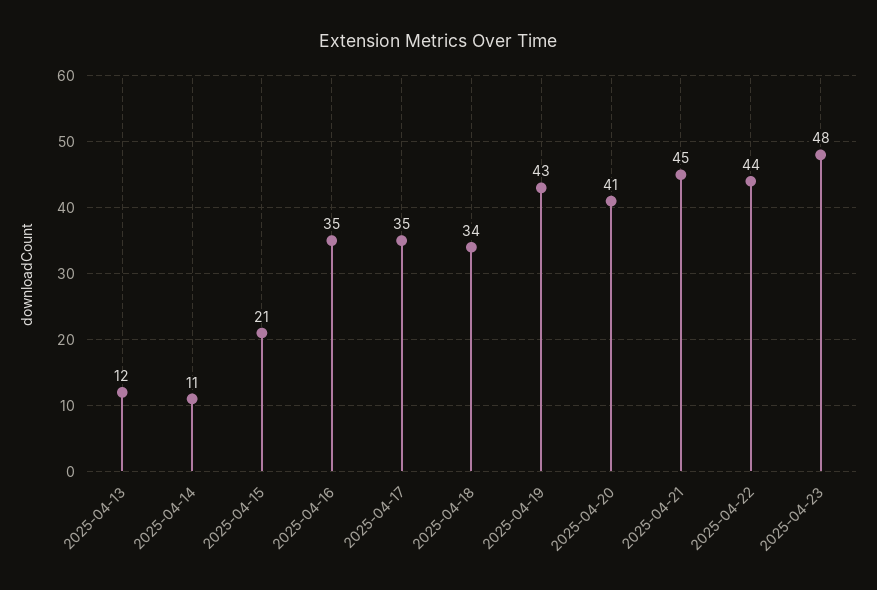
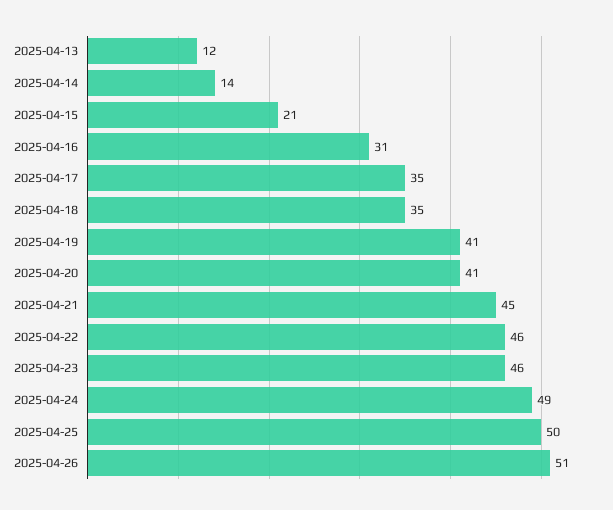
2025-04-14: 11 -> 14
2025-04-16: 35 -> 31
2025-04-18: 34 -> 35
2025-04-19: 43 -> 41
2025-04-22: 44 -> 46
2025-04-23: 48 -> 46
2025-04-24: none -> 49
2025-04-25: none -> 50
2025-04-26: none -> 51

